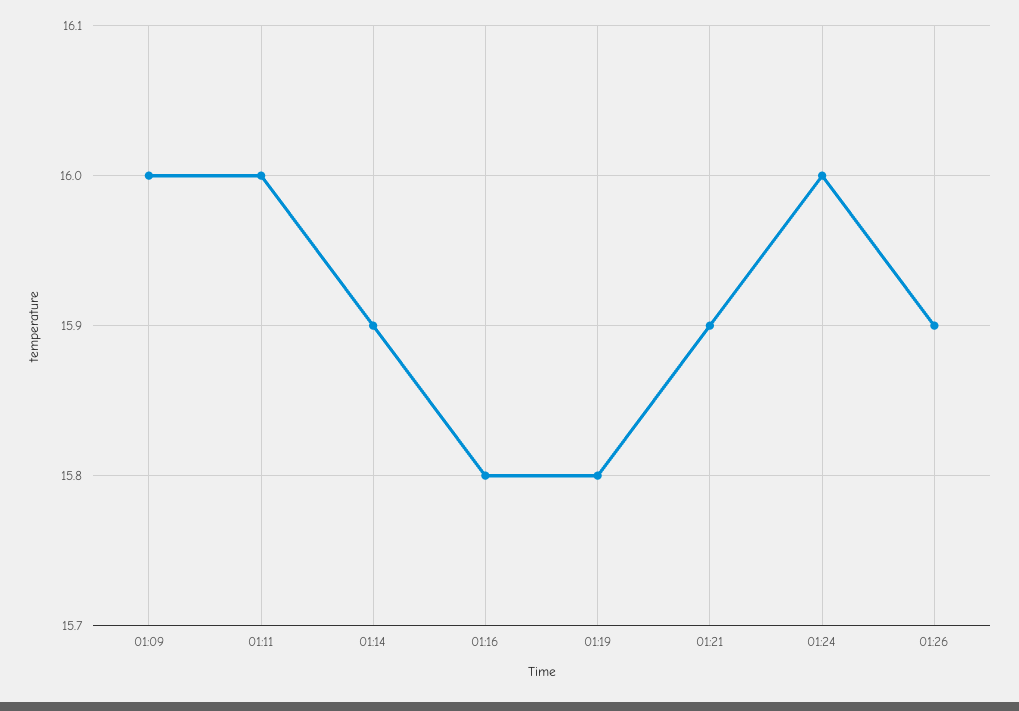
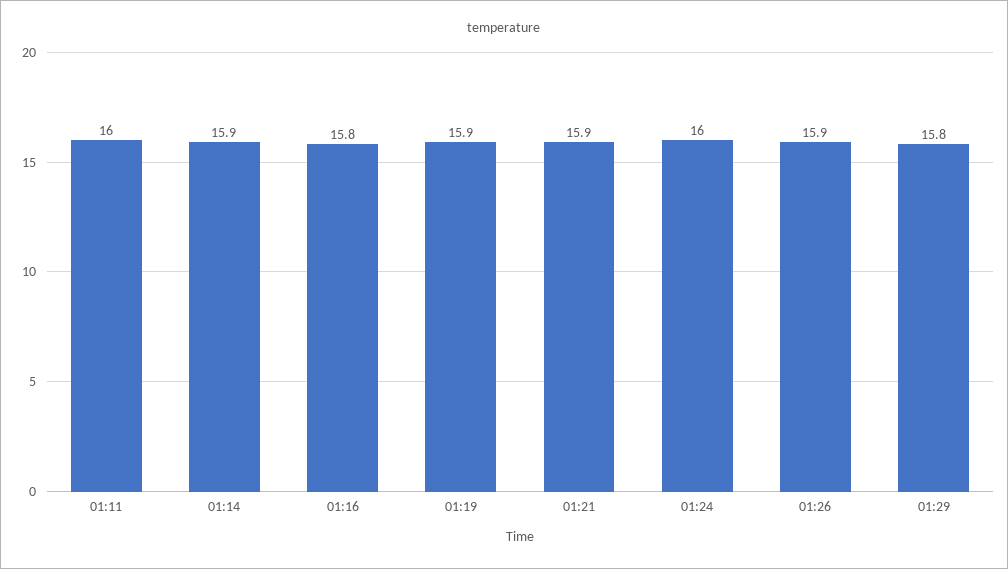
01:09: 16 -> none
01:19: 15.8 -> 15.9
01:29: none -> 15.8

